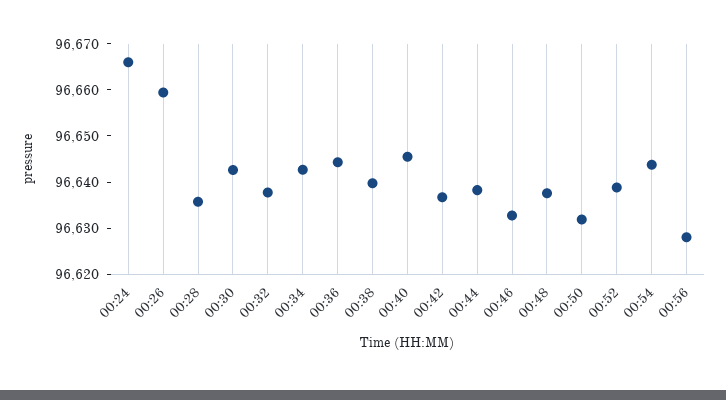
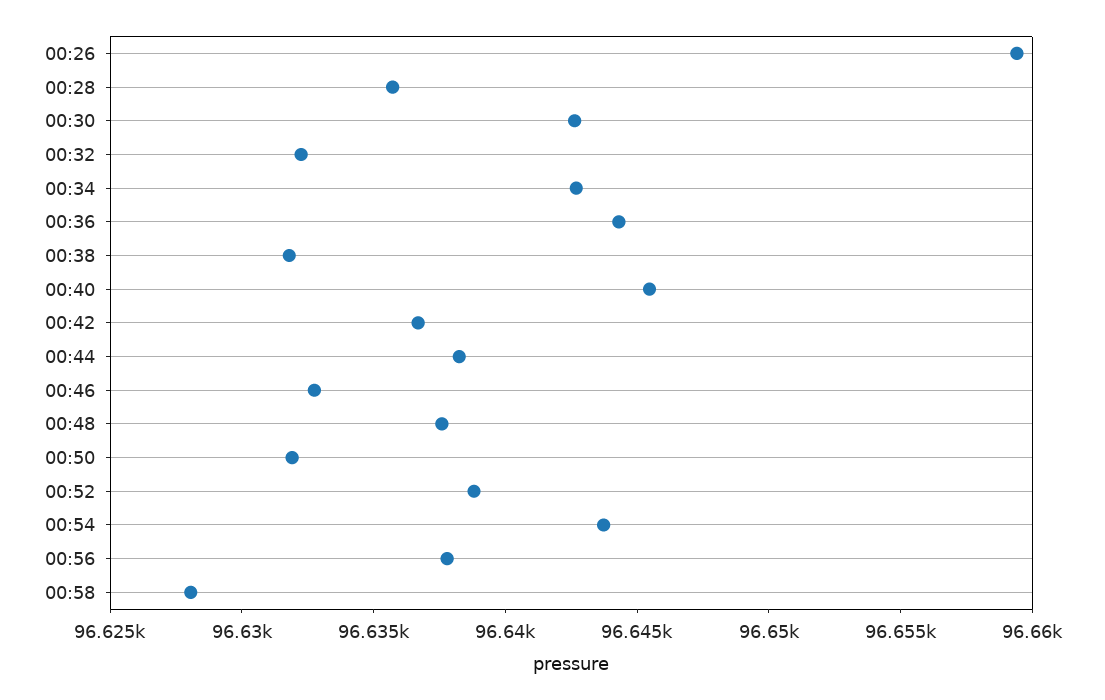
00:24: 96666 -> none
00:32: 96638 -> 96632
00:38: 96640 -> 96632
00:56: 96628 -> 96638
00:58: none -> 96628

